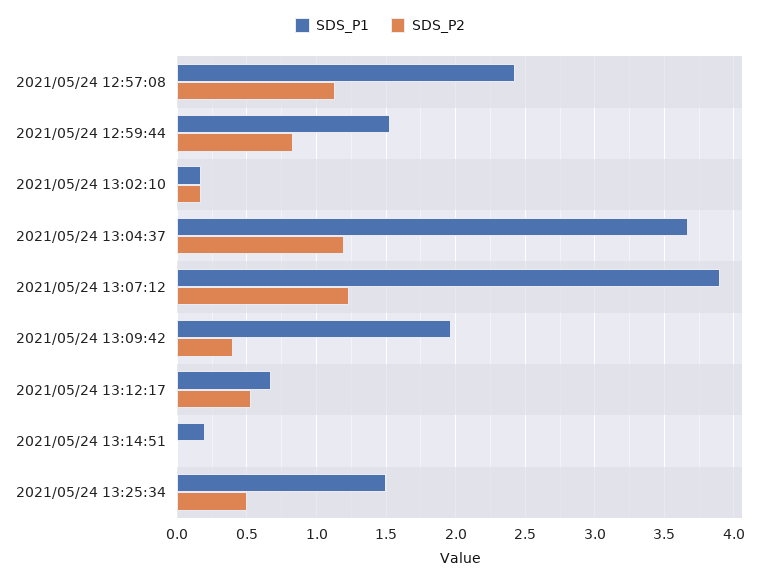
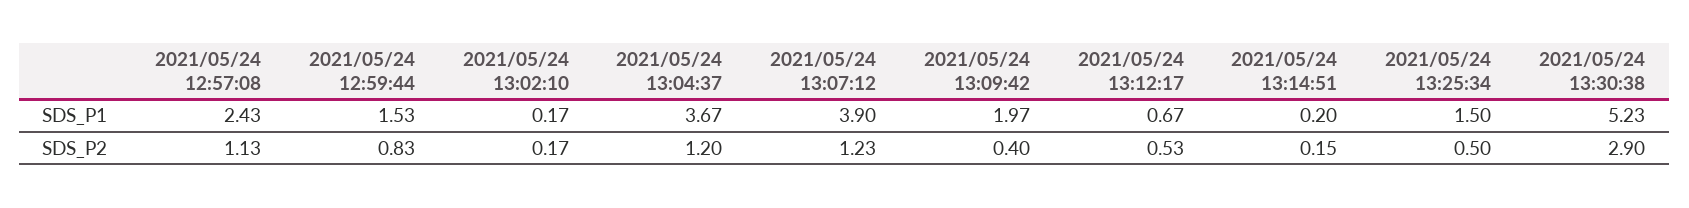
SDS_P2, 2021/05/24 13:14:51: 0 -> 0.15
SDS_P1, 2021/05/24 13:30:38: none -> 5.23
SDS_P2, 2021/05/24 13:30:38: none -> 2.9

